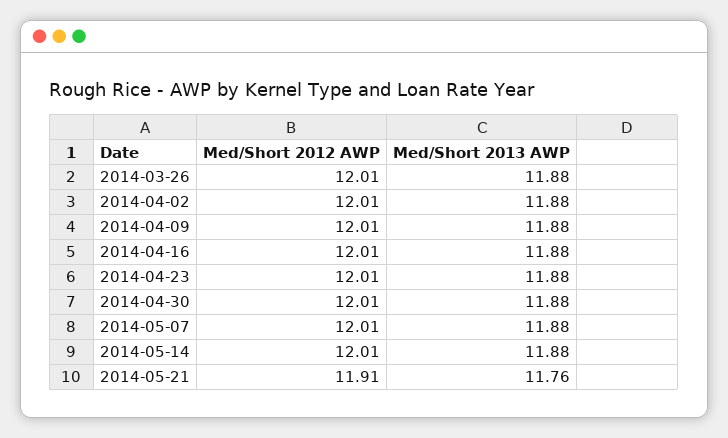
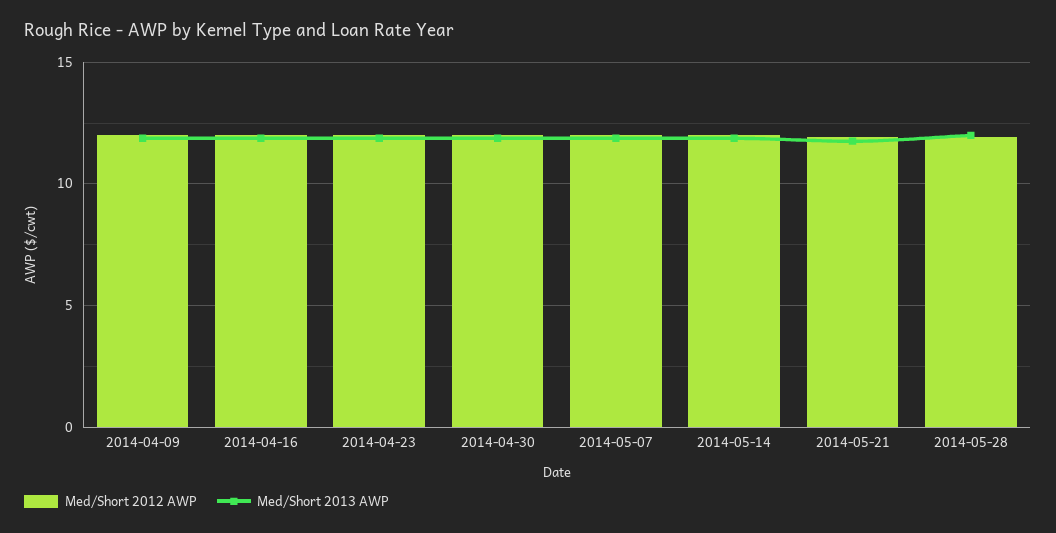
Med/Short 2012 AWP, 2014-03-26: 12.01 -> none
Med/Short 2013 AWP, 2014-03-26: 11.88 -> none
Med/Short 2012 AWP, 2014-04-02: 12.01 -> none
Med/Short 2013 AWP, 2014-04-02: 11.88 -> none
Med/Short 2012 AWP, 2014-05-28: none -> 12
Med/Short 2013 AWP, 2014-05-28: none -> 12

